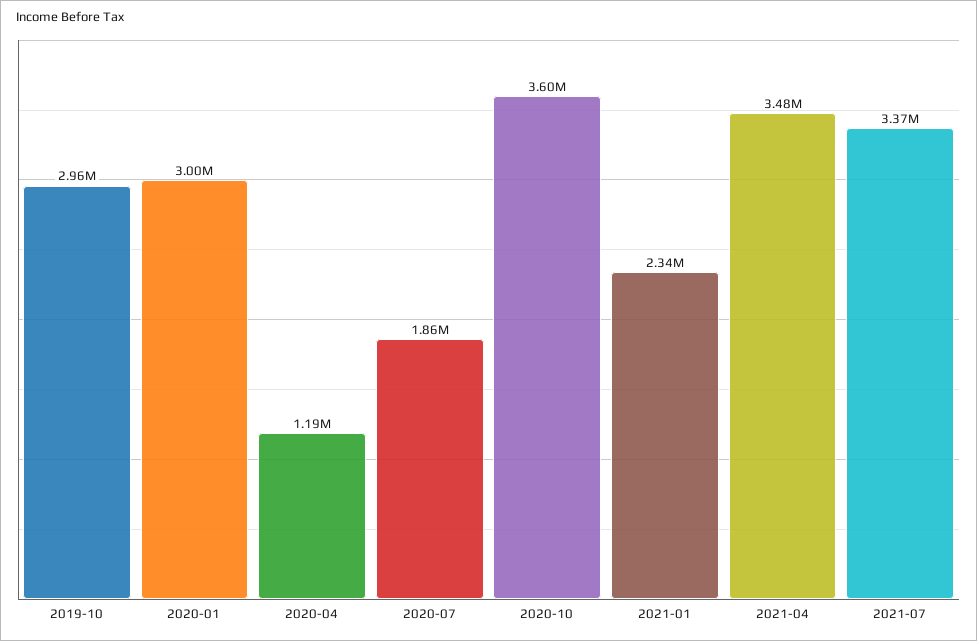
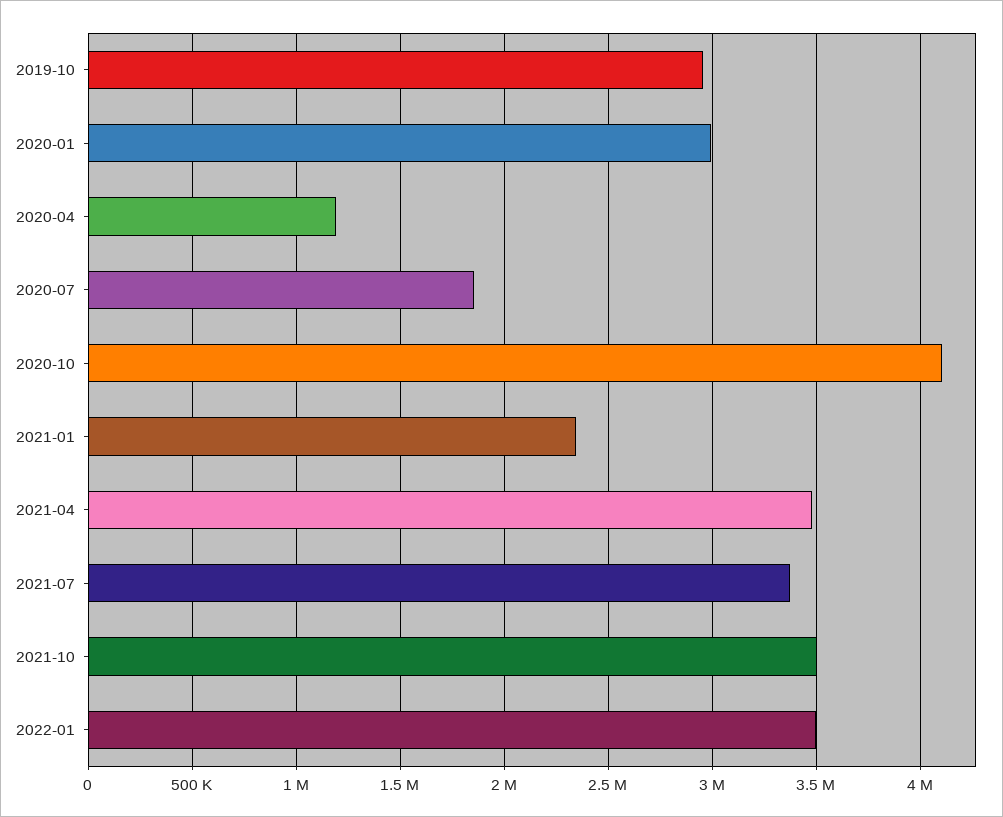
2020-10: 3600000 -> 4100000
2021-10: none -> 3500000
2022-01: none -> 3500000

